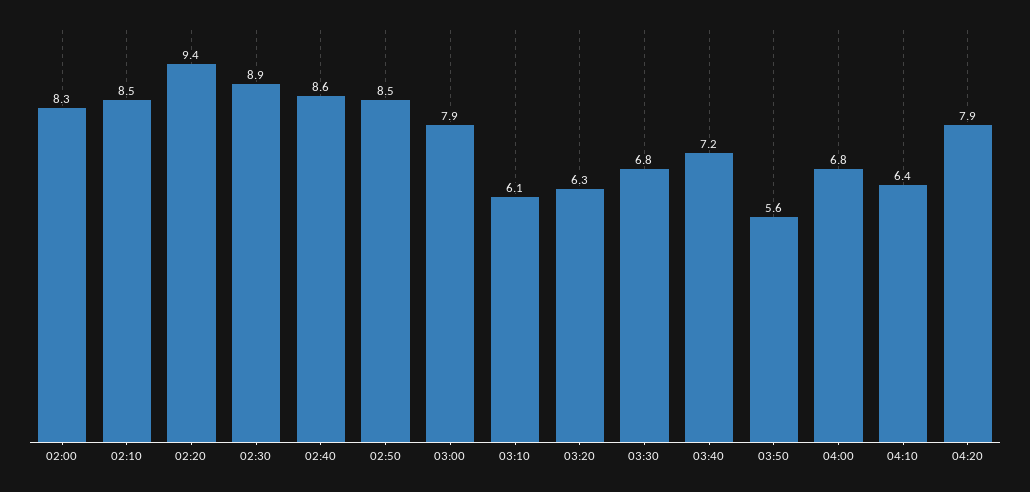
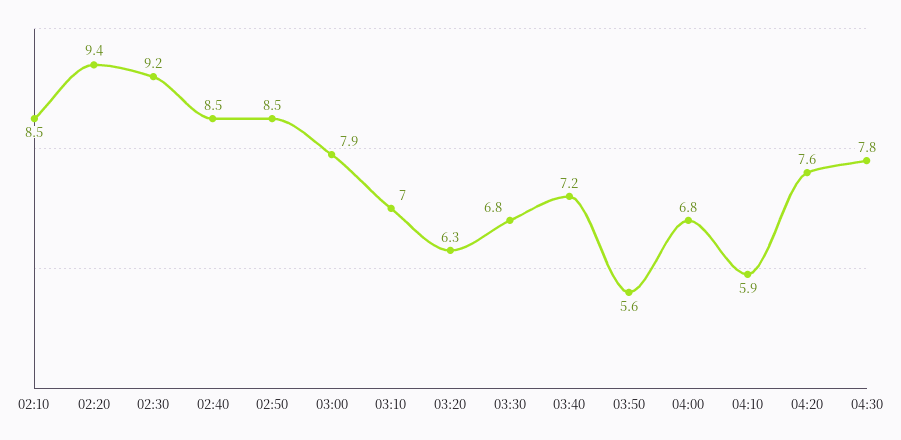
02:00: 8.3 -> none
02:30: 8.9 -> 9.2
02:40: 8.6 -> 8.5
03:10: 6.1 -> 7
04:10: 6.4 -> 5.9
04:20: 7.9 -> 7.6
04:30: none -> 7.8

